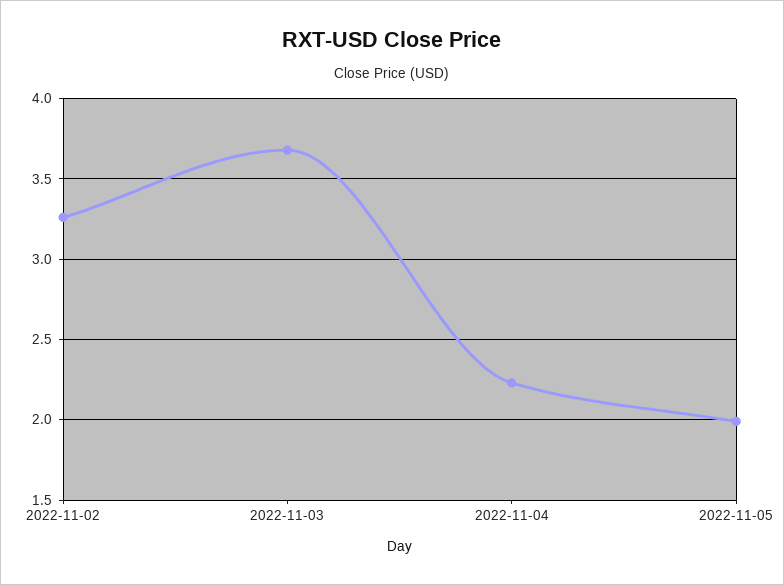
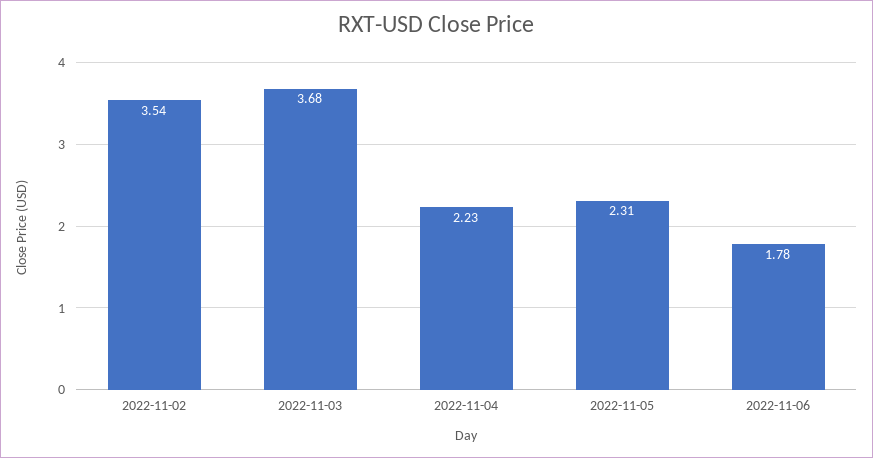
2022-11-02: 3.25 -> 3.54
2022-11-05: 2 -> 2.31
2022-11-06: none -> 1.78

